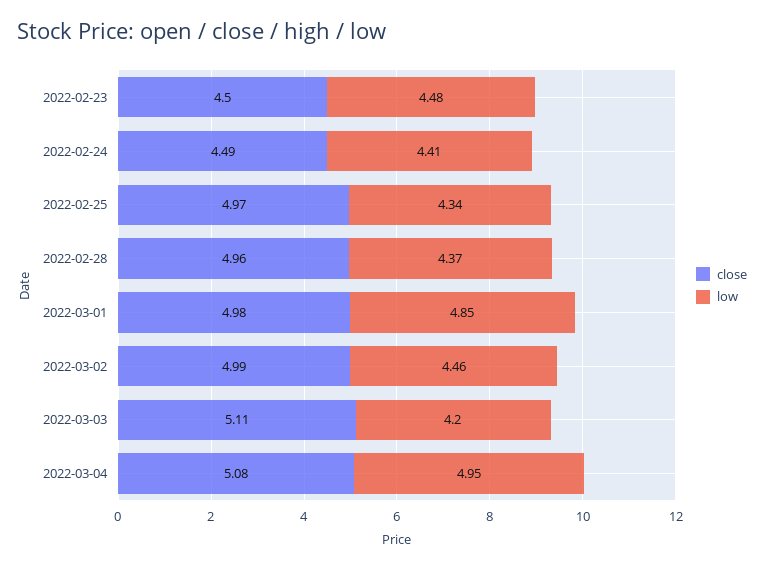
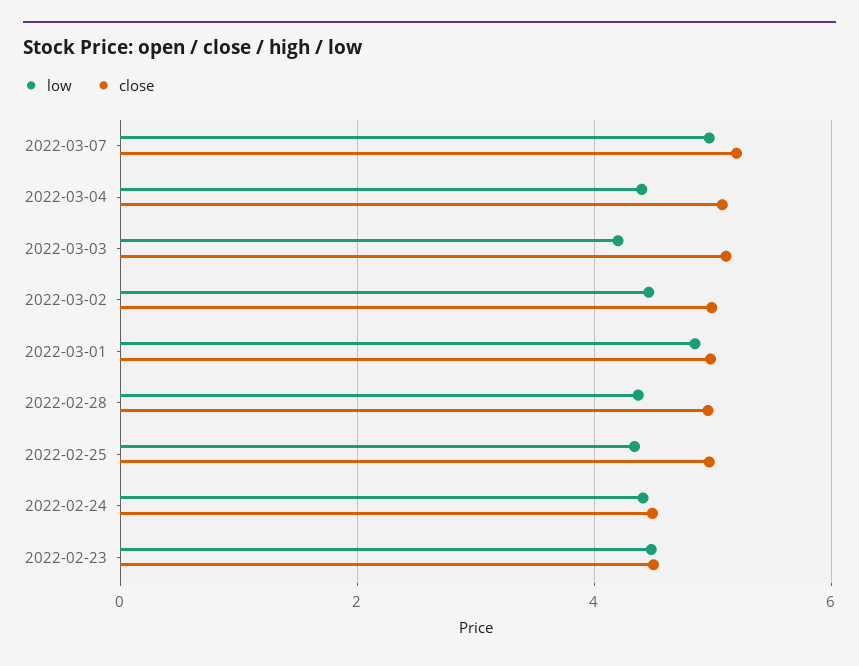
low, 2022-03-04: 4.95 -> 4.4
low, 2022-03-07: none -> 5
close, 2022-03-07: none -> 5.2

